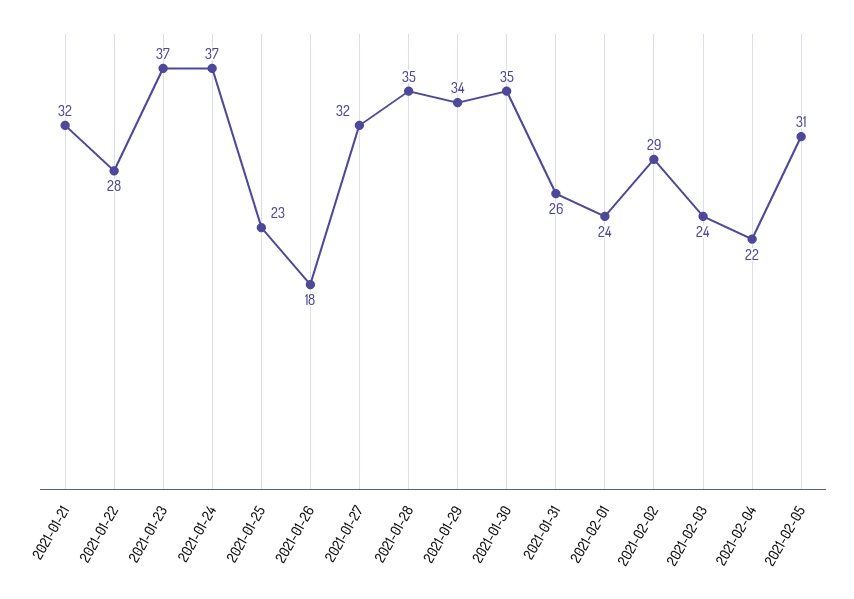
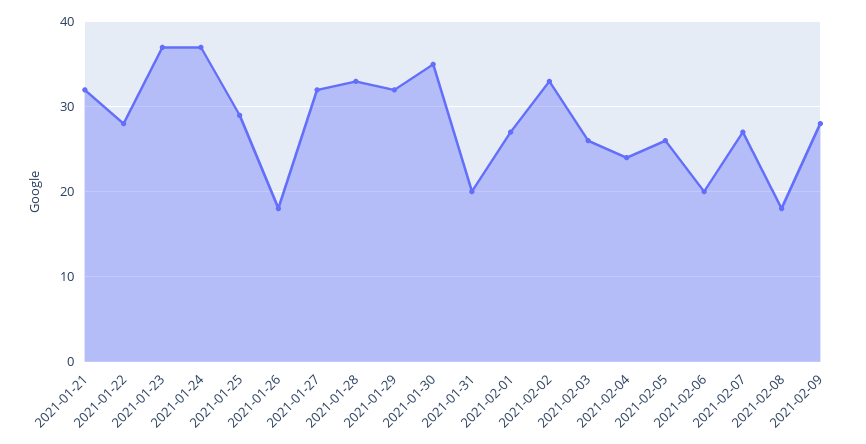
2021-01-25: 23 -> 29
2021-01-28: 35 -> 33
2021-01-29: 34 -> 32
2021-01-31: 26 -> 20
2021-02-01: 24 -> 27
2021-02-02: 29 -> 33
2021-02-03: 24 -> 26
2021-02-04: 22 -> 24
2021-02-05: 31 -> 26
2021-02-06: none -> 20
2021-02-07: none -> 27
2021-02-08: none -> 18
2021-02-09: none -> 28

